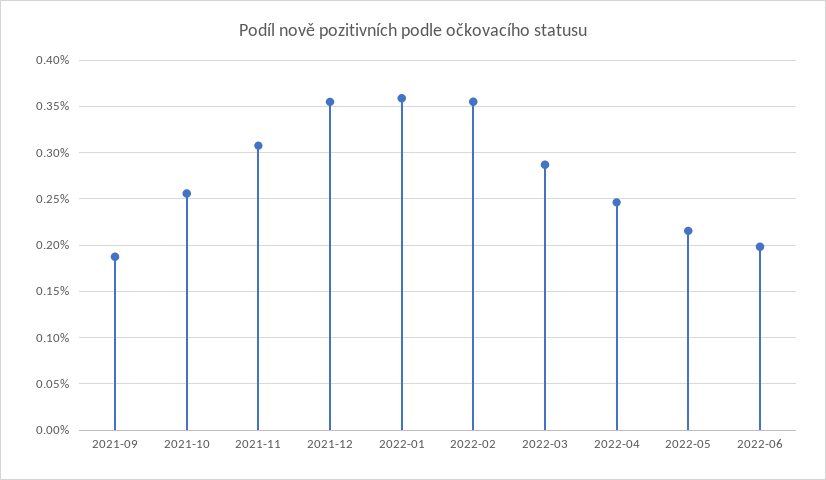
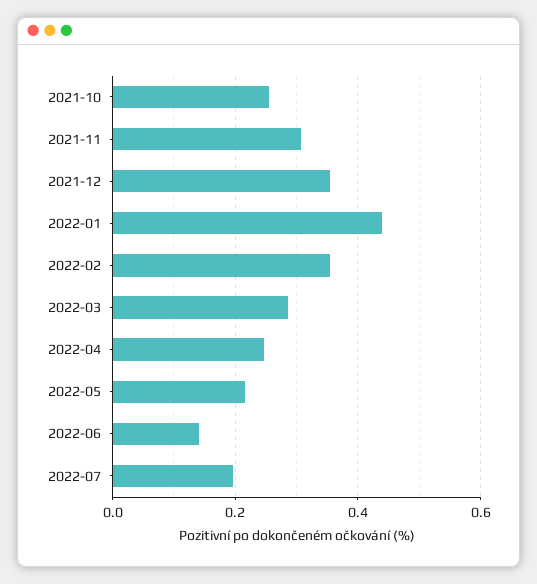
2021-09: 0.19 -> none
2022-01: 0.36 -> 0.44
2022-06: 0.2 -> 0.14
2022-07: none -> 0.2

